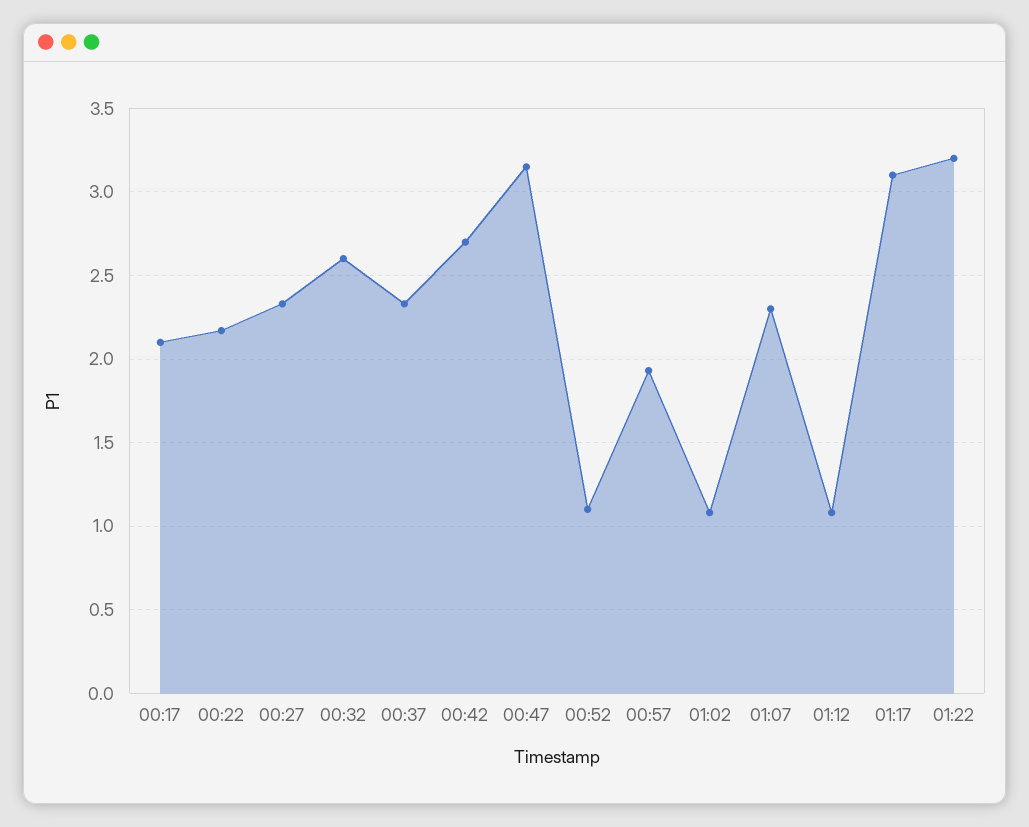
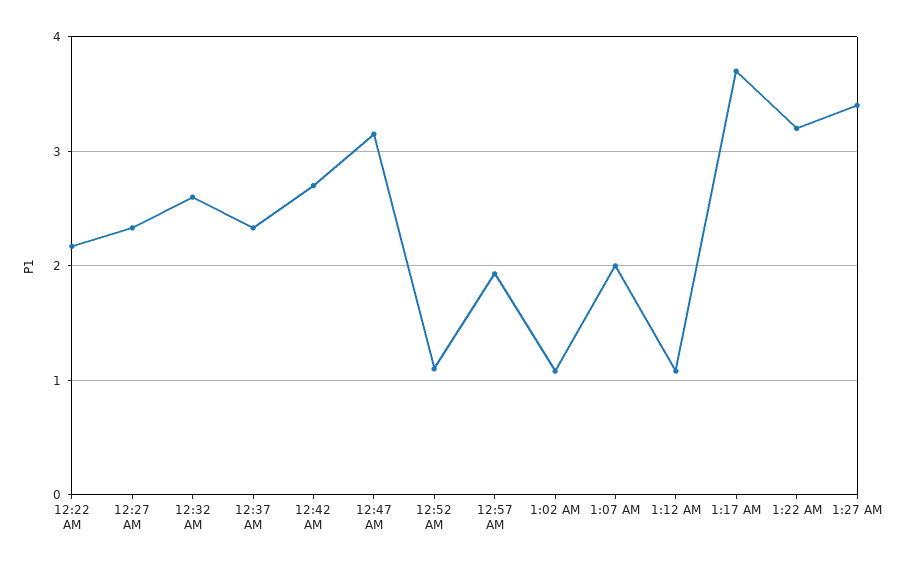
00:17: 2.1 -> none
01:07: 2.3 -> 2
01:17: 3.1 -> 3.7
1:27 AM: none -> 3.4

